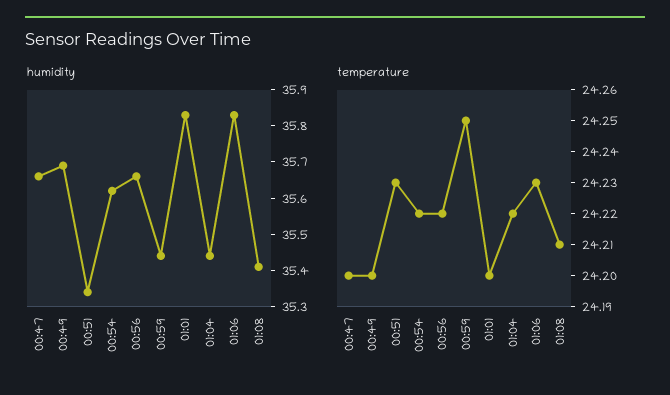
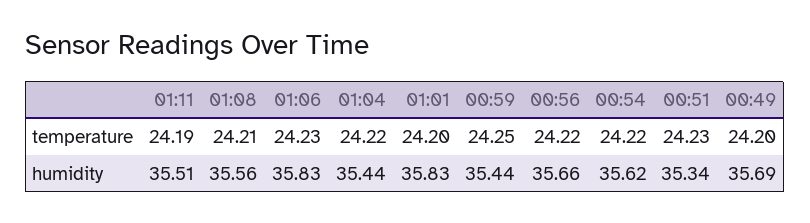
humidity, 00:47: 35.65 -> none
humidity, 01:08: 35.4 -> 35.56
temperature, 00:47: 24.2 -> none
temperature, 01:11: none -> 24.19
humidity, 01:11: none -> 35.51

